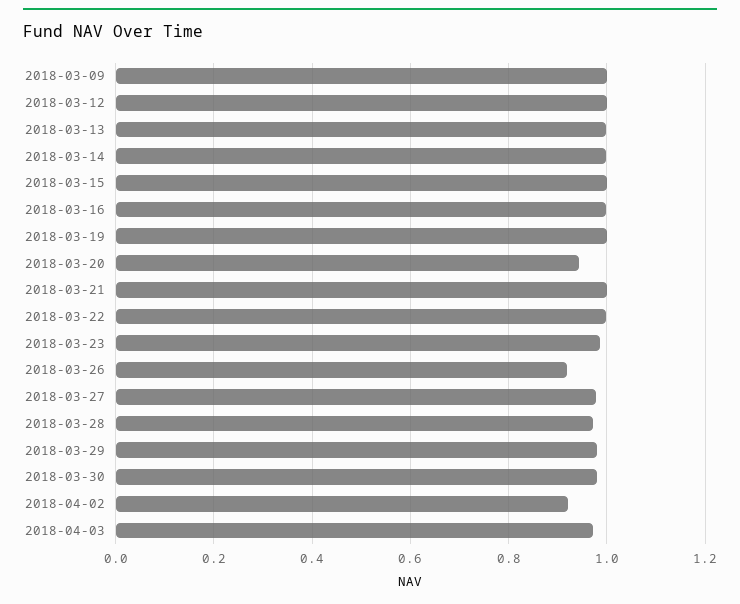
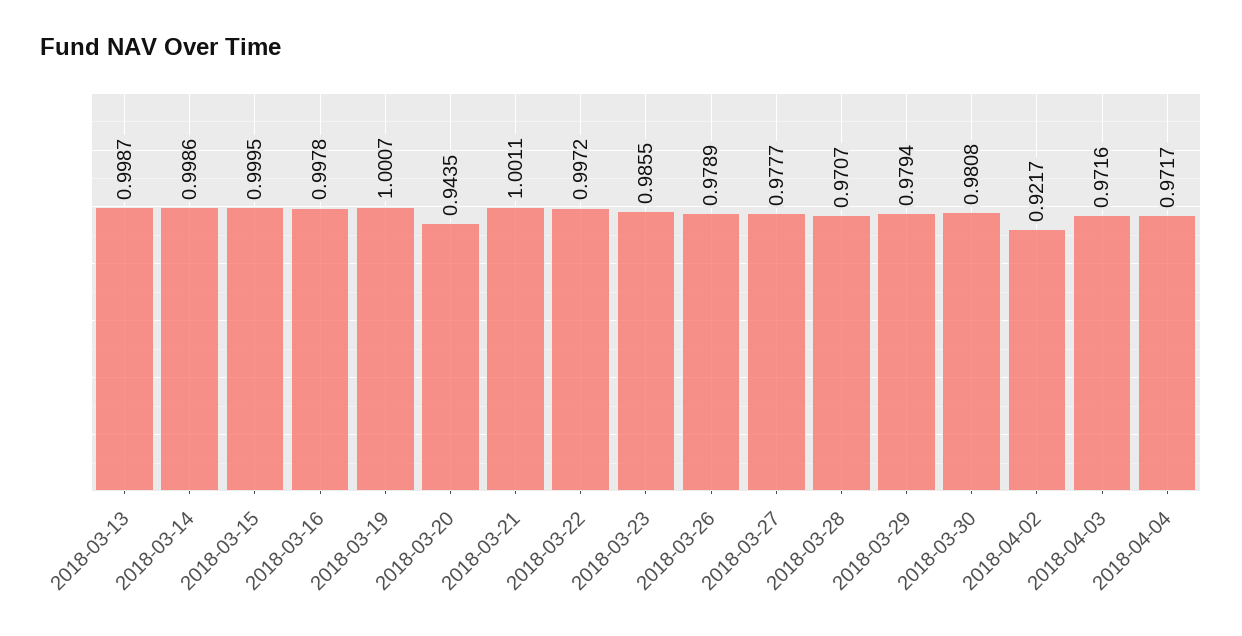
2018-03-09: 1 -> none
2018-03-12: 1 -> none
2018-03-26: 0.92 -> 0.9789
2018-04-04: none -> 0.9717

